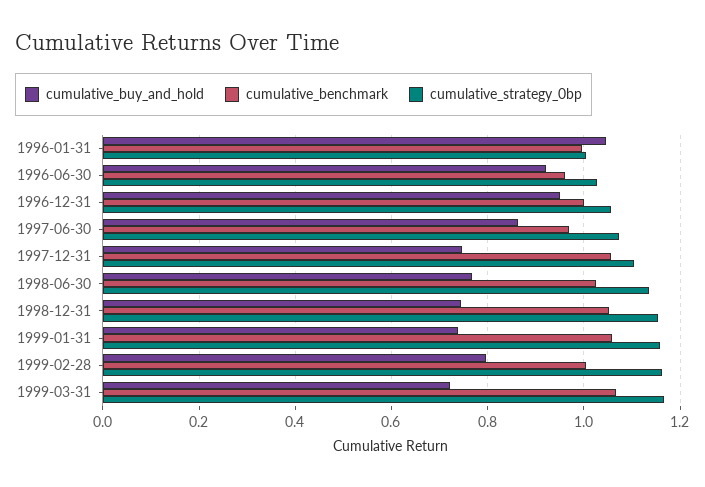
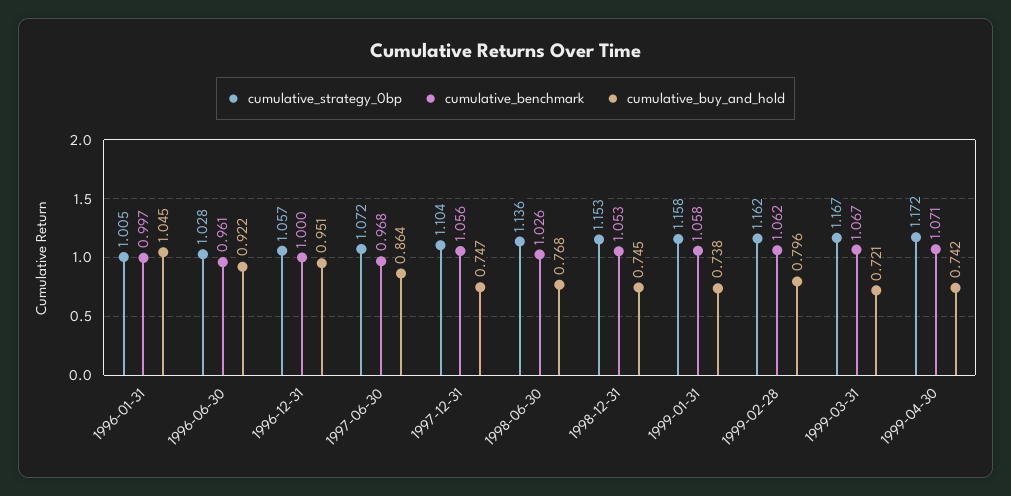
cumulative_benchmark, 1999-02-28: 1 -> 1.062
cumulative_strategy_0bp, 1999-04-30: none -> 1.172
cumulative_benchmark, 1999-04-30: none -> 1.071
cumulative_buy_and_hold, 1999-04-30: none -> 0.742

